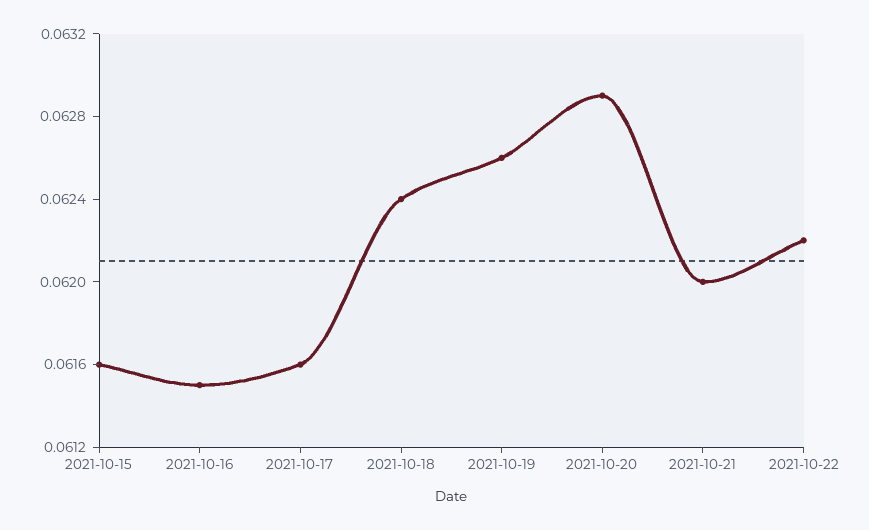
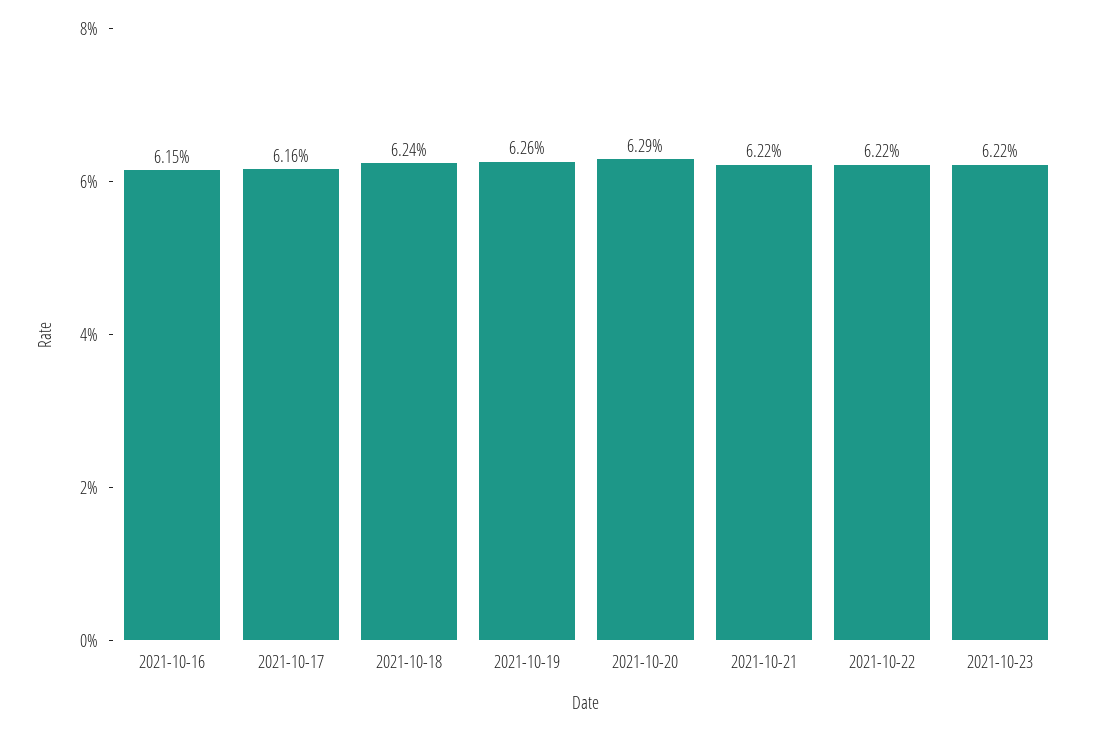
2021-10-15: 0.0616 -> none
2021-10-21: 0.062 -> 0.0622
2021-10-23: none -> 0.0622

